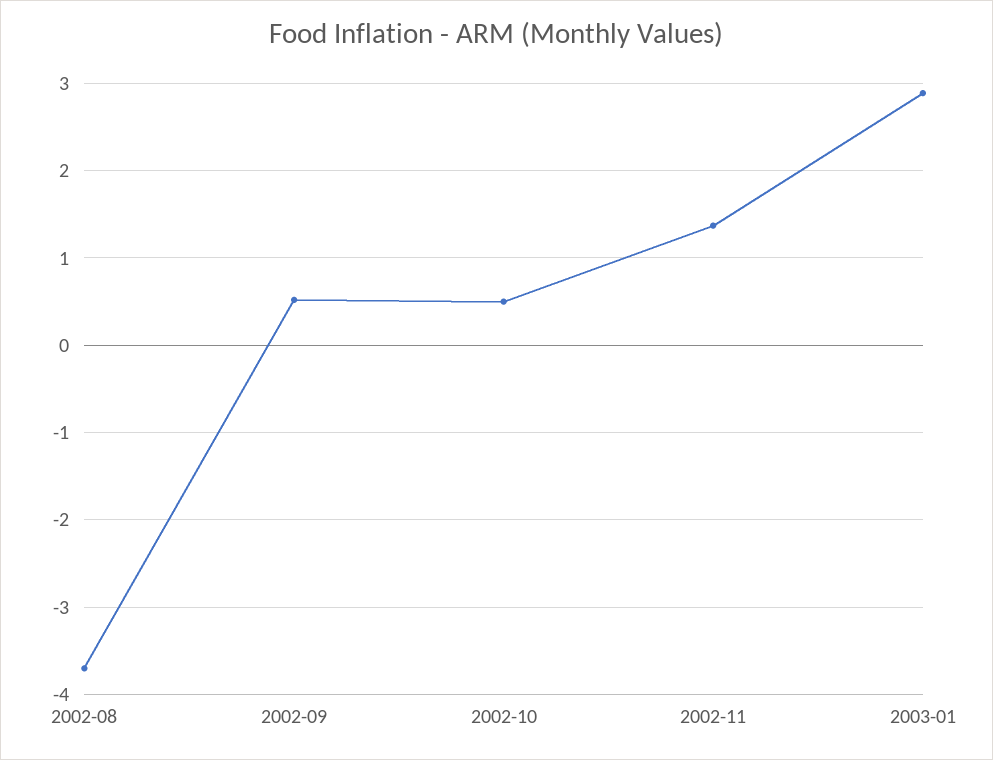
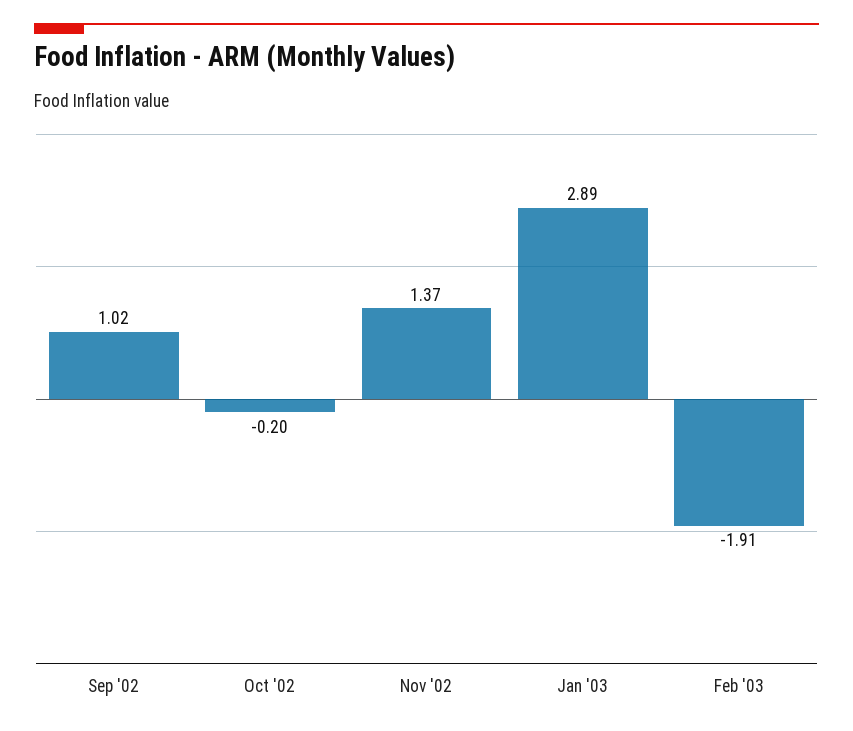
2002-08: -3.7 -> none
2002-09: 0.5 -> 1.02
2002-10: 0.5 -> -0.2
Feb '03: none -> -1.91

